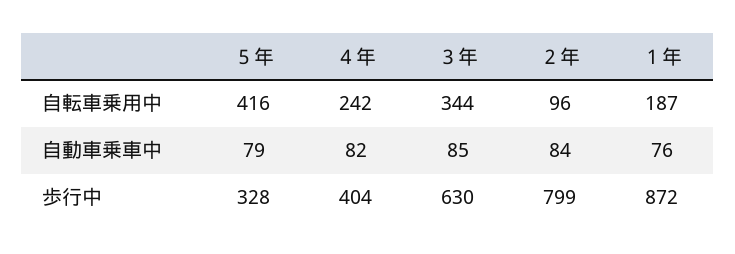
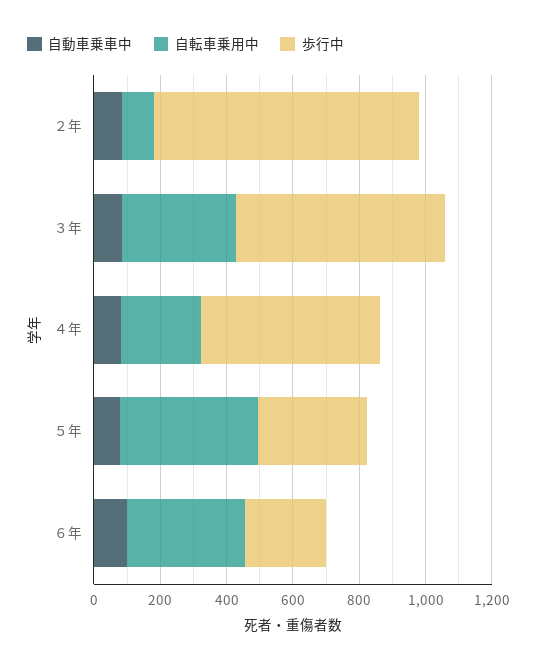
自転車乗用中, １年: 187 -> none
自動車乗車中, １年: 76 -> none
歩行中, ４年: 404 -> 550
歩行中, １年: 872 -> none
自動車乗車中, ６年: none -> 100
自転車乗用中, ６年: none -> 350
歩行中, ６年: none -> 250

